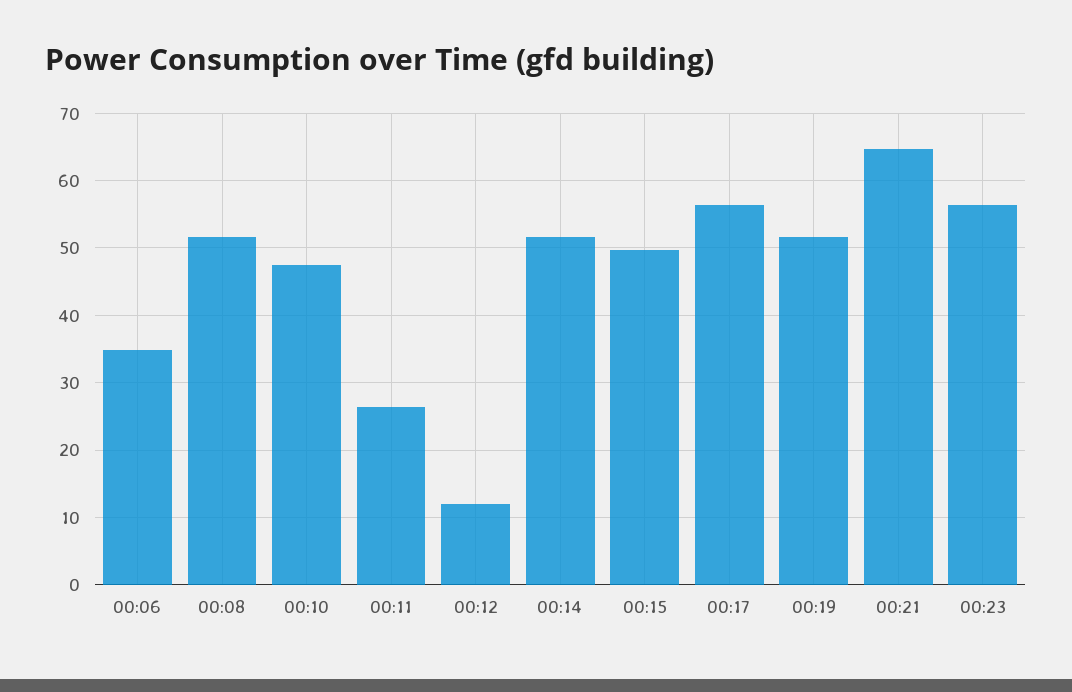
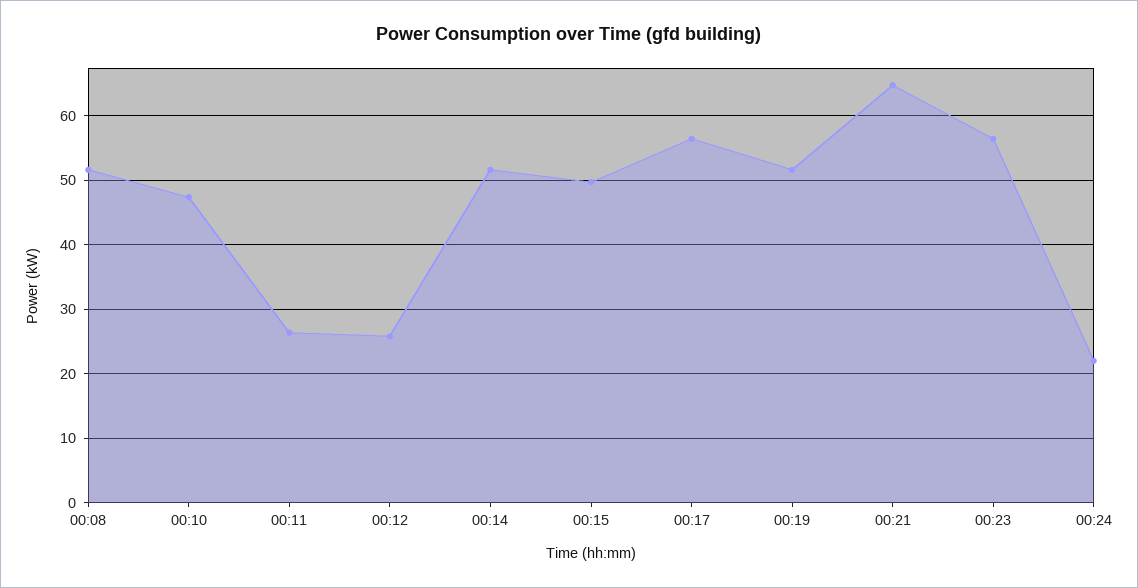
00:06: 35 -> none
00:12: 12 -> 26
00:24: none -> 22

